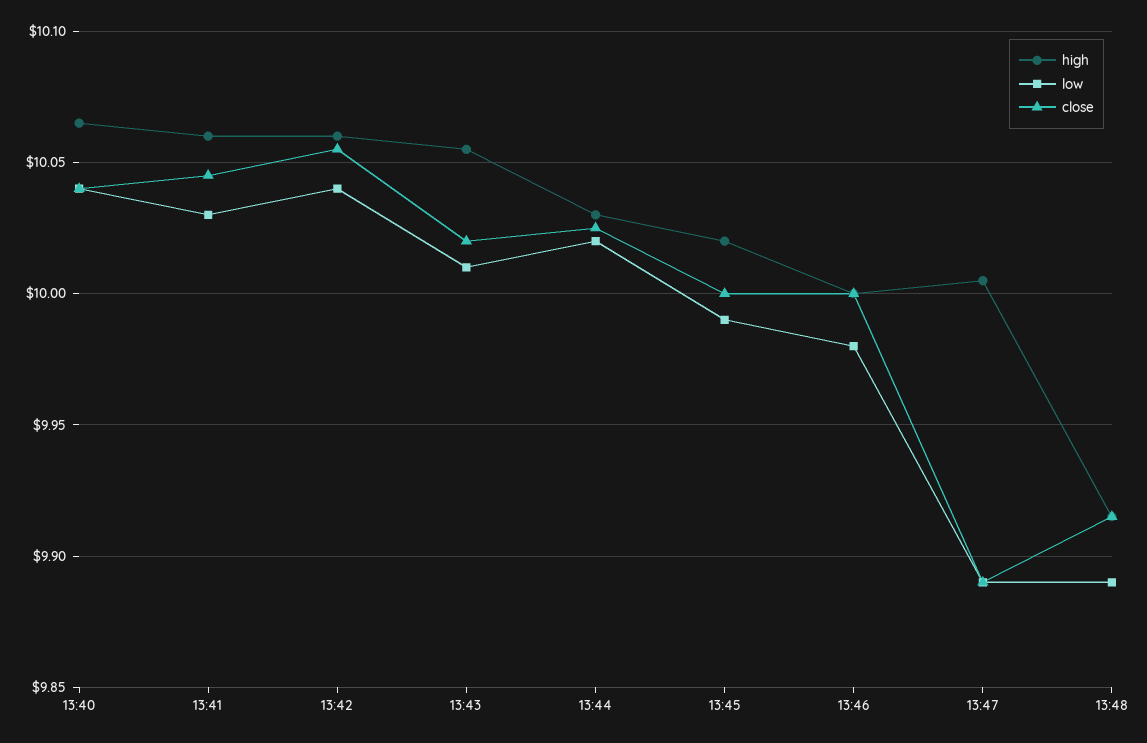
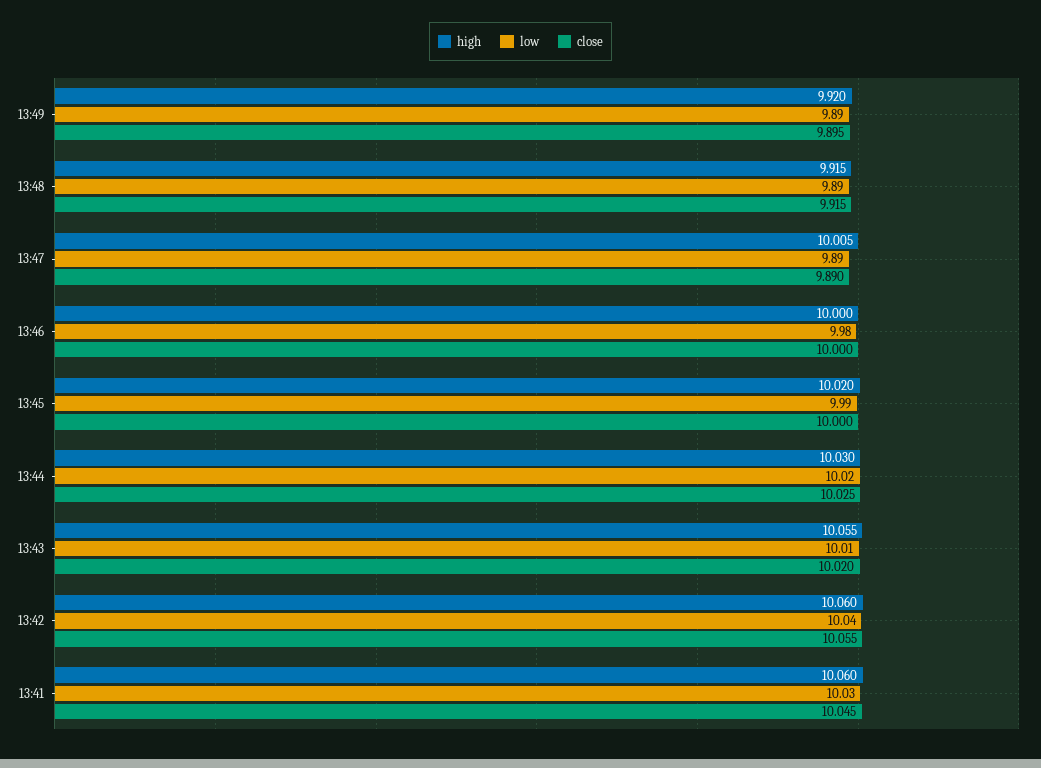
high, 13:40: 10.065 -> none
low, 13:40: 10.04 -> none
close, 13:40: 10.04 -> none
high, 13:49: none -> 9.92
low, 13:49: none -> 9.89
close, 13:49: none -> 9.895

